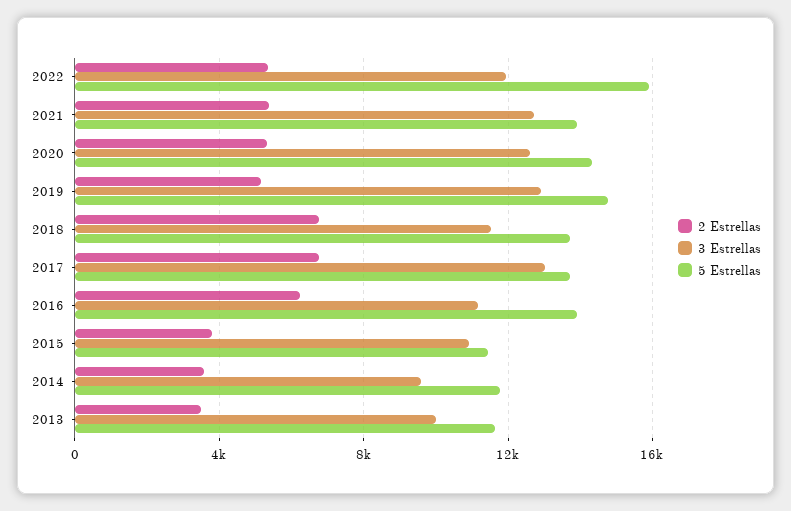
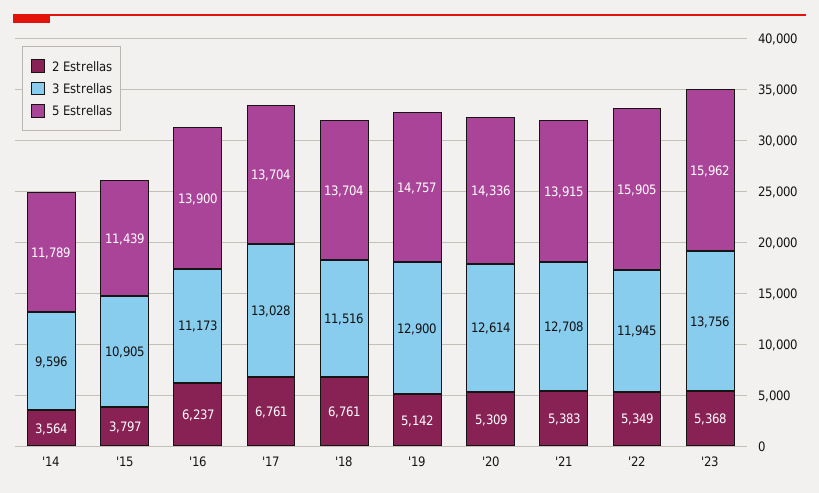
2 Estrellas, 2013: 3500 -> none
3 Estrellas, 2013: 10000 -> none
5 Estrellas, 2013: 11500 -> none
2 Estrellas, '23: none -> 5368
3 Estrellas, '23: none -> 13756
5 Estrellas, '23: none -> 15962

